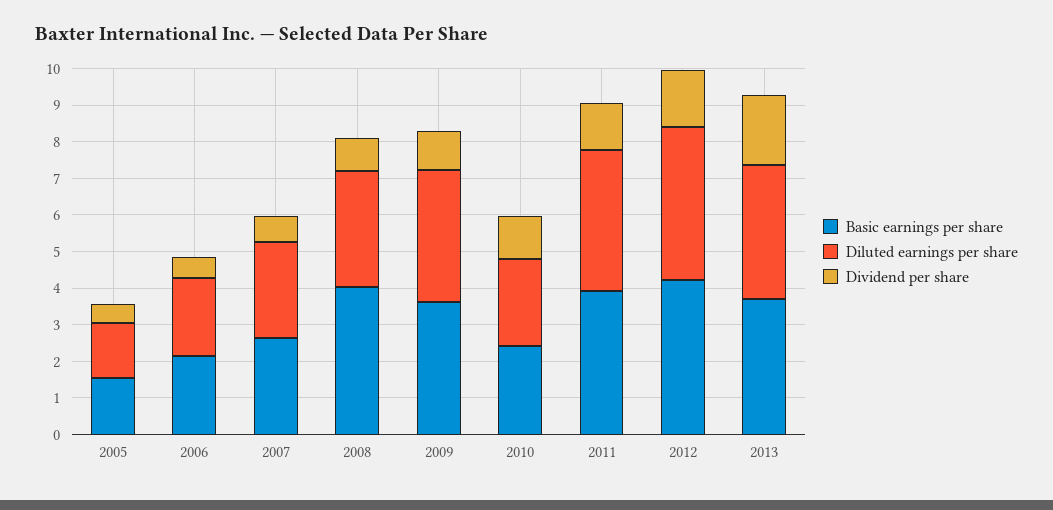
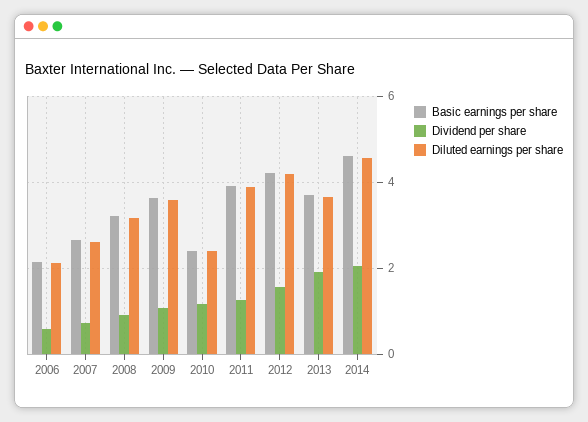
Basic earnings per share, 2005: 1.5 -> none
Diluted earnings per share, 2005: 1.5 -> none
Dividend per share, 2005: 0.5 -> none
Basic earnings per share, 2008: 4 -> 3.2
Basic earnings per share, 2014: none -> 4.6
Dividend per share, 2014: none -> 2
Diluted earnings per share, 2014: none -> 4.6

